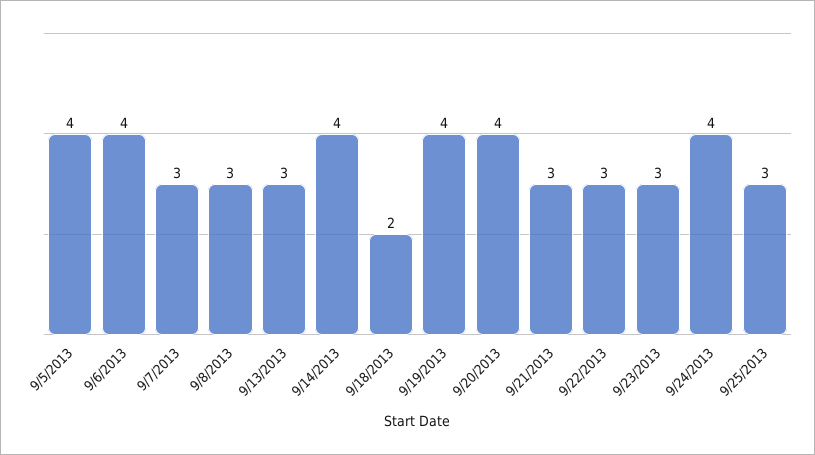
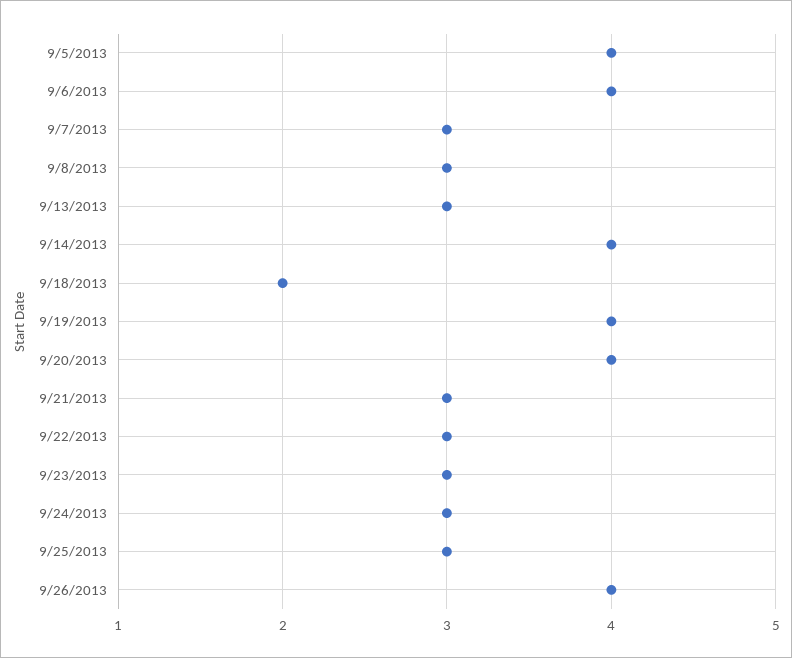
9/24/2013: 4 -> 3
9/26/2013: none -> 4

